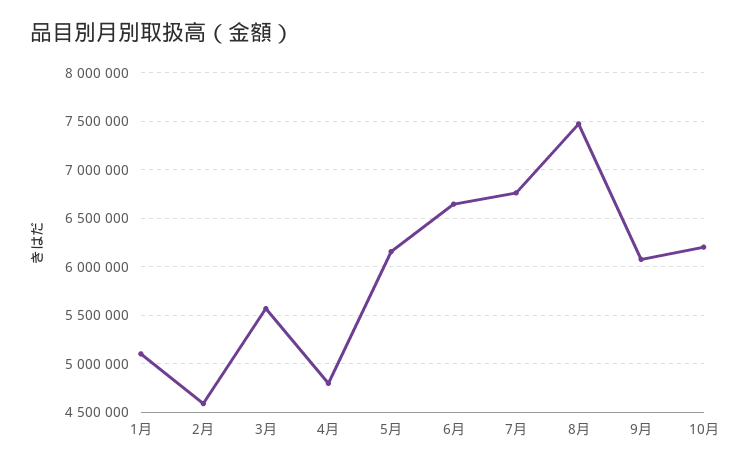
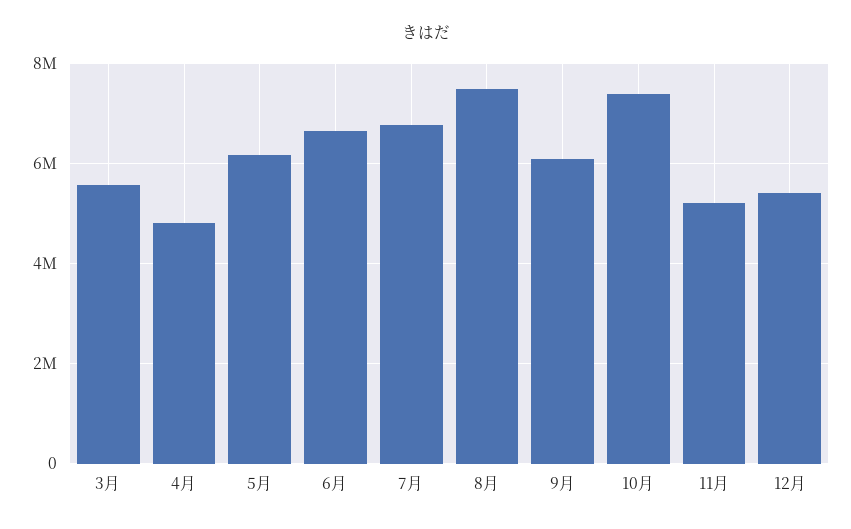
1月: 5100000 -> none
2月: 4600000 -> none
10月: 6200000 -> 7400000
11月: none -> 5200000
12月: none -> 5400000

